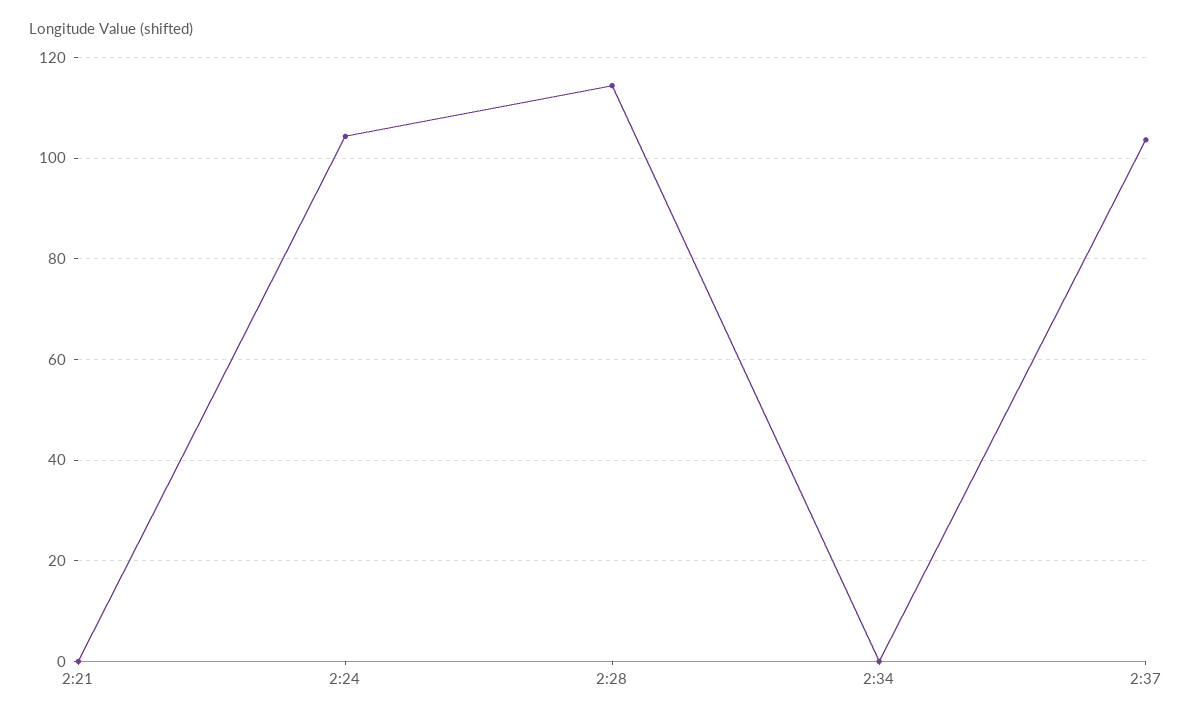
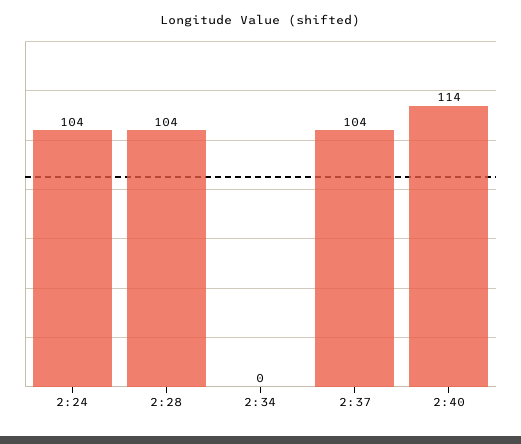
2:21: 0 -> none
2:28: 114 -> 104
2:40: none -> 114

